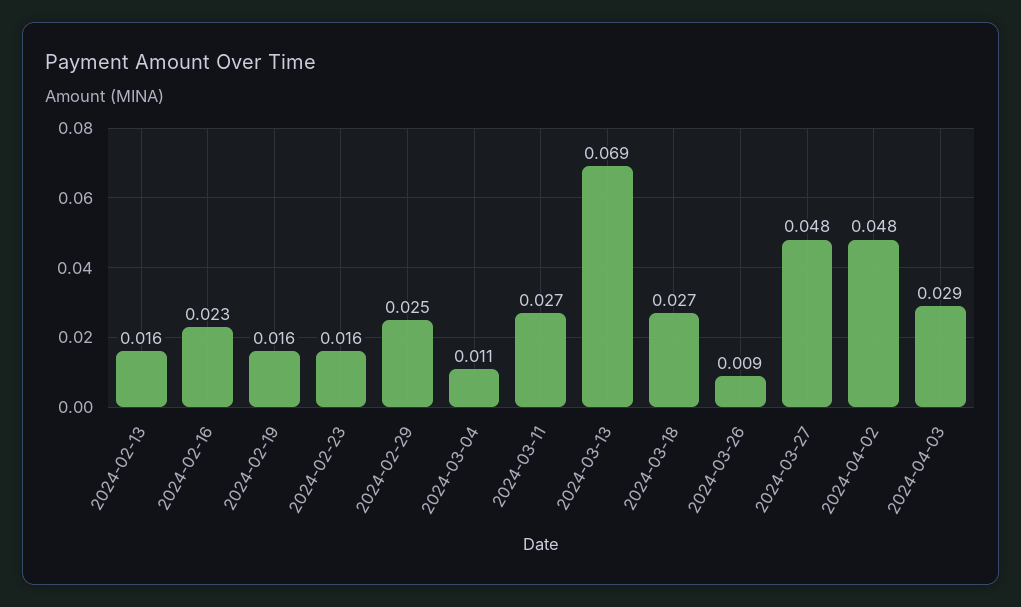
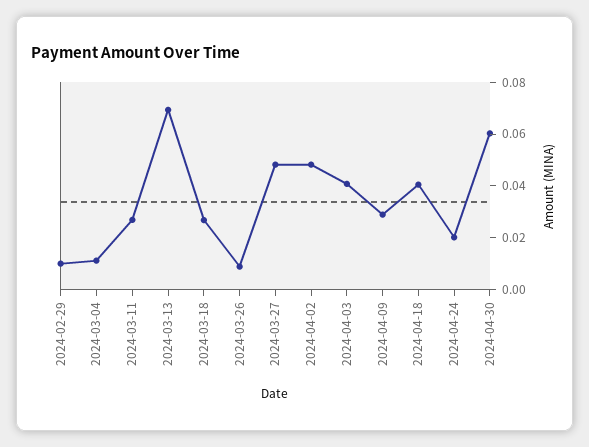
2024-02-13: 0.016 -> none
2024-02-16: 0.023 -> none
2024-02-19: 0.016 -> none
2024-02-23: 0.016 -> none
2024-02-29: 0.025 -> 0.01
2024-04-03: 0.029 -> 0.04
2024-04-09: none -> 0.03
2024-04-18: none -> 0.04
2024-04-24: none -> 0.02
2024-04-30: none -> 0.06

